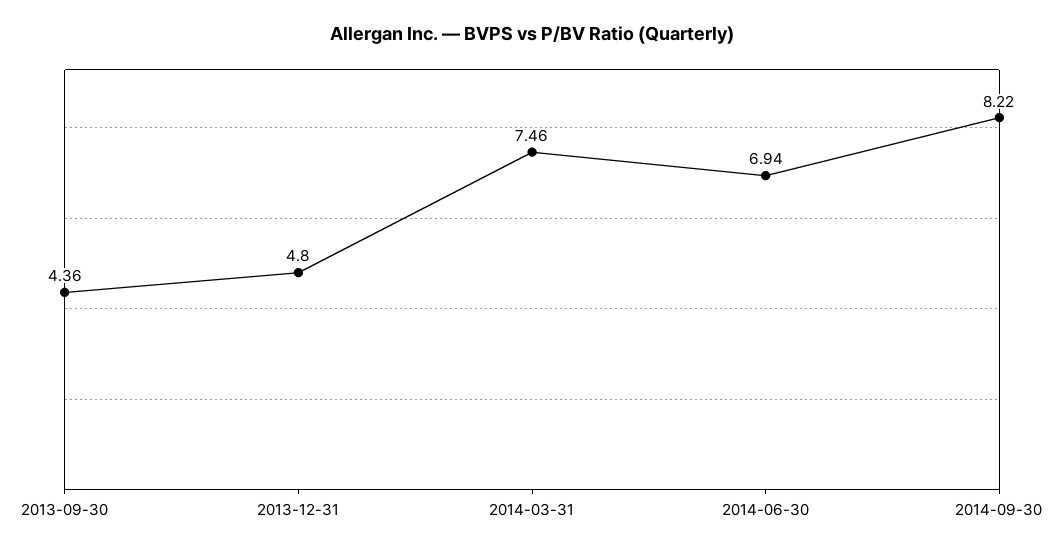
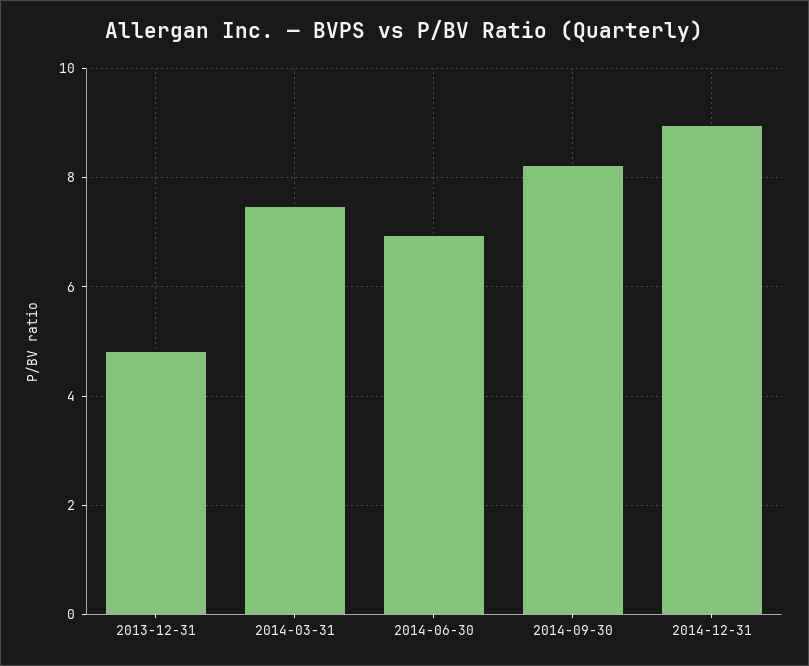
2013-09-30: 4.36 -> none
2014-12-31: none -> 9

